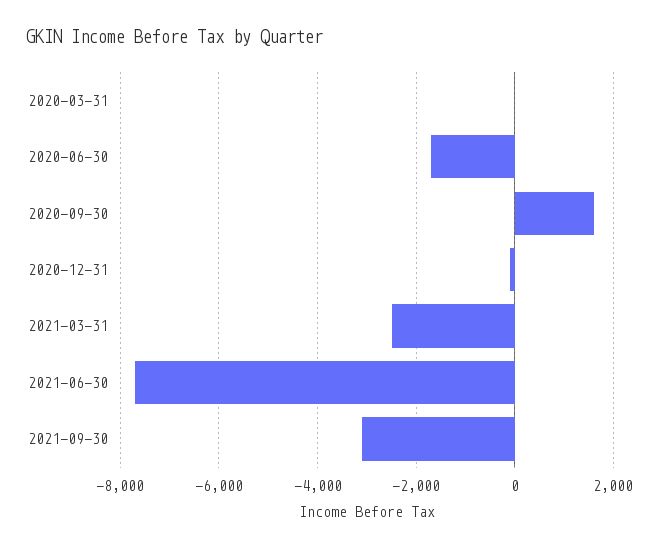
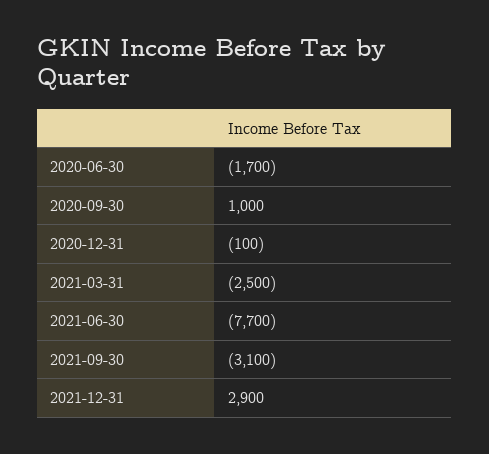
2020-03-31: 0 -> none
2020-09-30: 1600 -> 1000
2021-12-31: none -> 2900

